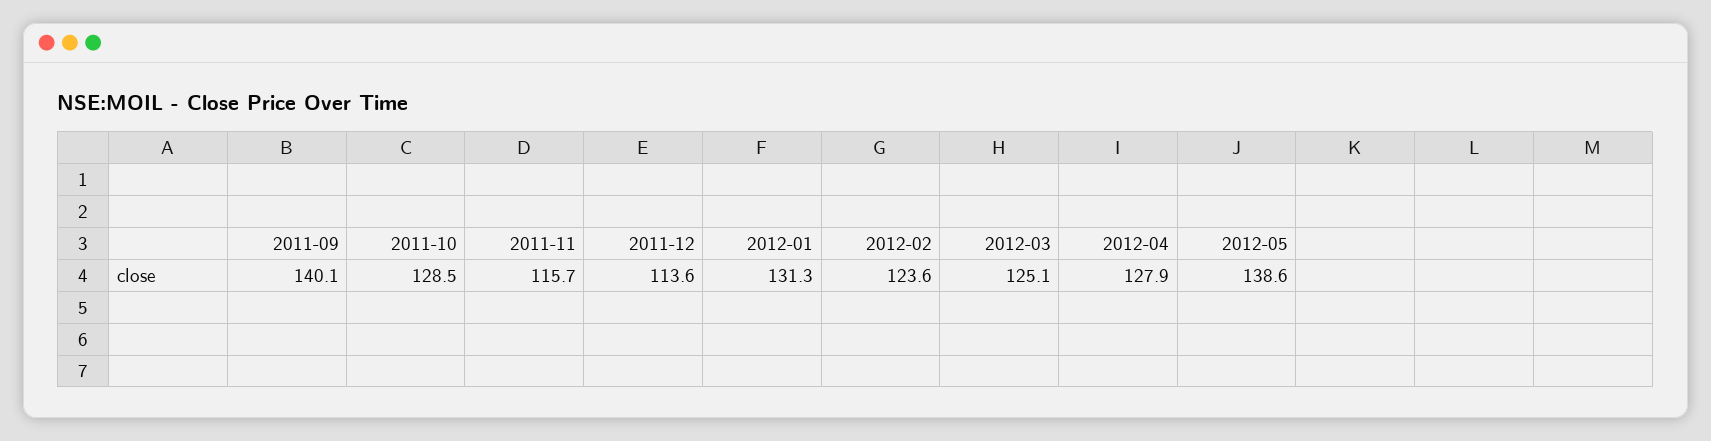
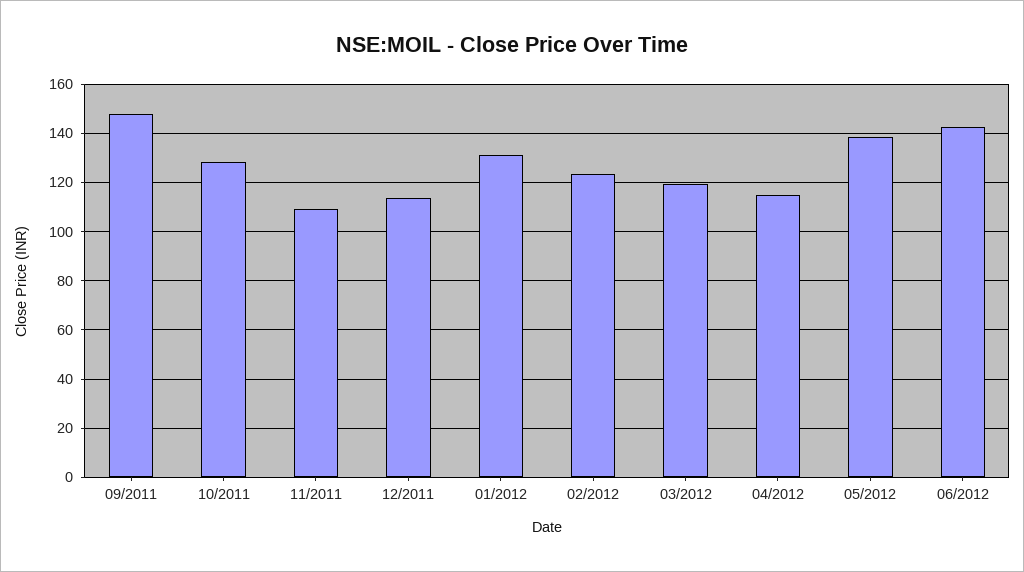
2011-09: 140.1 -> 147.5
2011-11: 115.7 -> 110
2012-03: 125.1 -> 120
2012-04: 127.9 -> 115
06/2012: none -> 142.5

